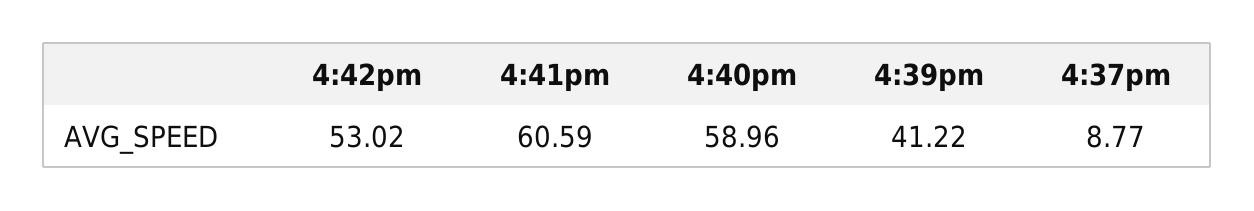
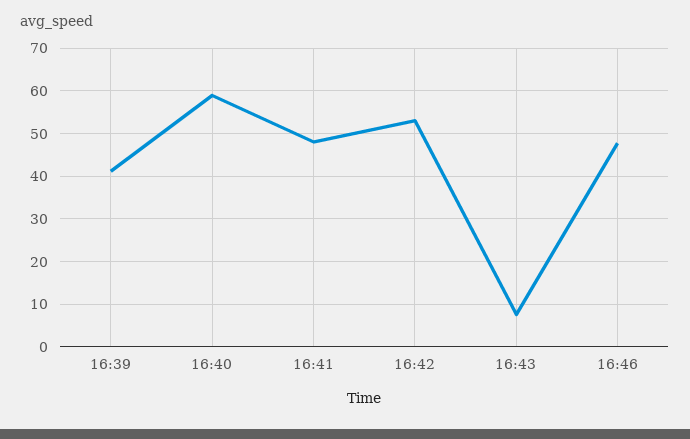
4:41pm: 60.59 -> 48
4:37pm: 8.77 -> none
16:43: none -> 8
16:46: none -> 48

